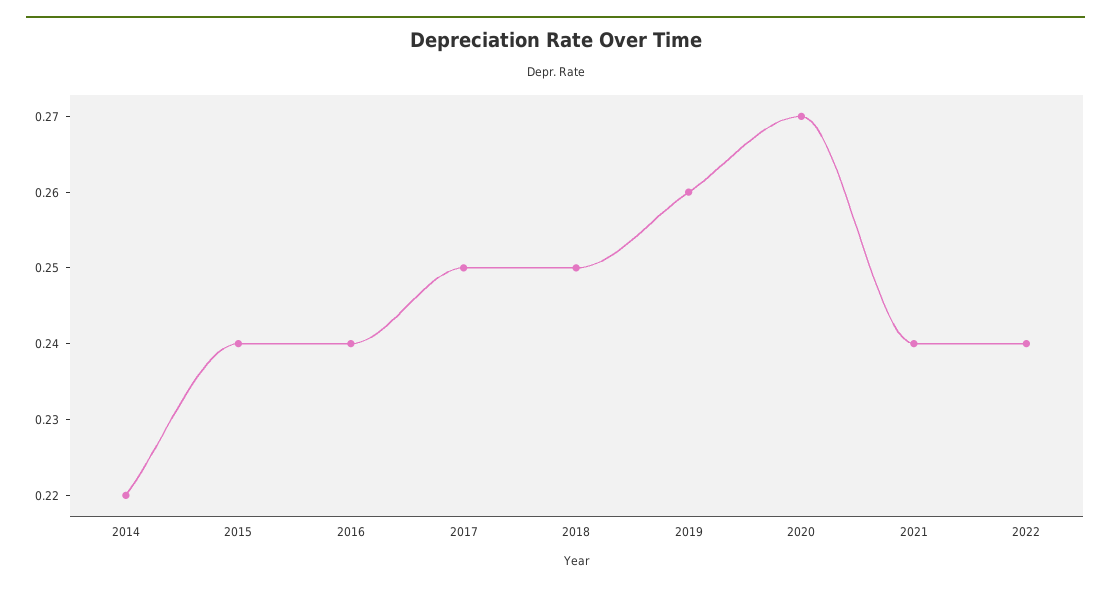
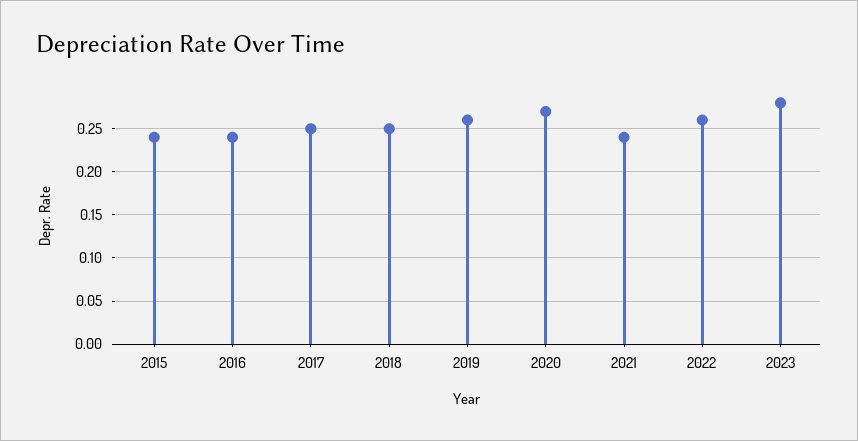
2014: 0.22 -> none
2022: 0.24 -> 0.26
2023: none -> 0.28

